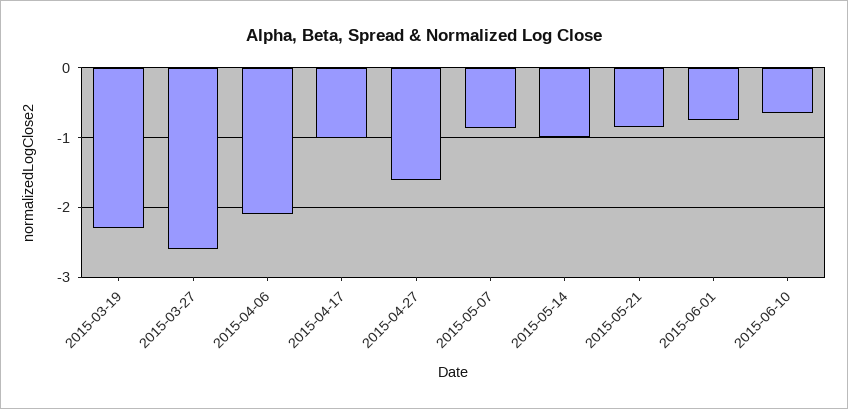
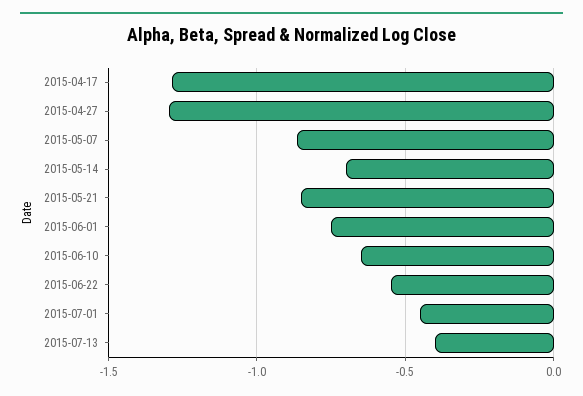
2015-03-19: -2.3 -> none
2015-03-27: -2.6 -> none
2015-04-06: -2.1 -> none
2015-04-17: -1 -> -1.3
2015-04-27: -1.6 -> -1.3
2015-05-14: -1 -> -0.7
2015-06-22: none -> -0.55
2015-07-01: none -> -0.45
2015-07-13: none -> -0.4

